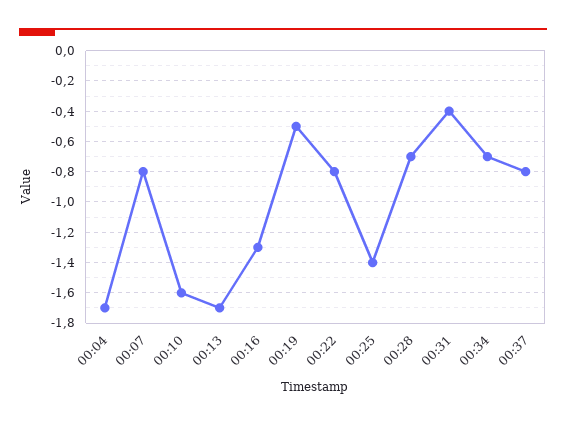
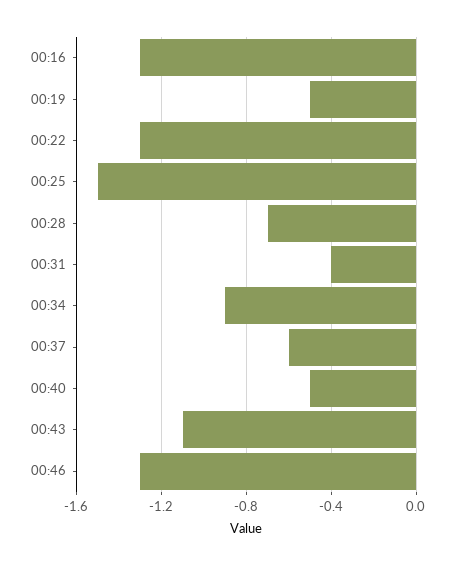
00:04: -1.7 -> none
00:07: -0.8 -> none
00:10: -1.6 -> none
00:13: -1.7 -> none
00:22: -0.8 -> -1.3
00:25: -1.4 -> -1.5
00:34: -0.7 -> -0.9
00:37: -0.8 -> -0.6
00:40: none -> -0.5
00:43: none -> -1.1
00:46: none -> -1.3

